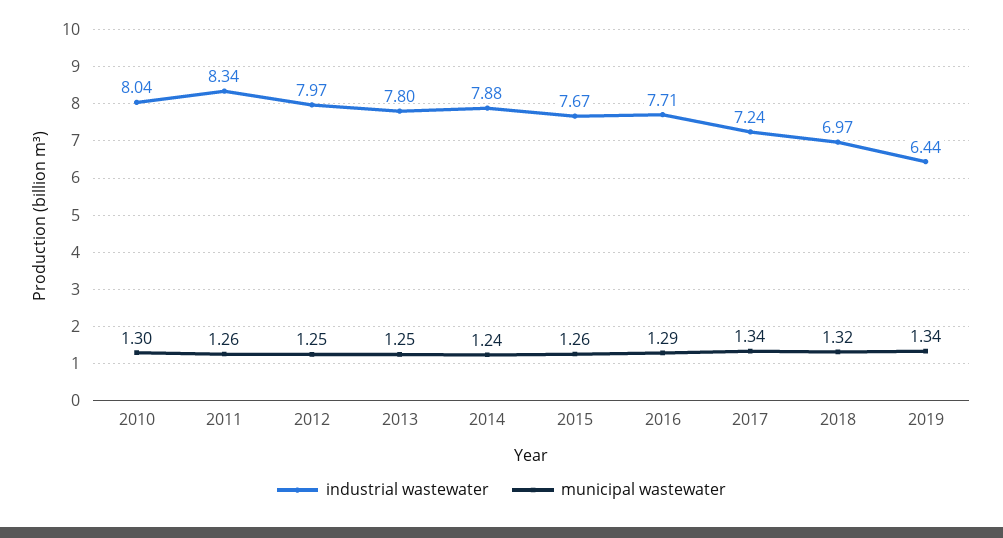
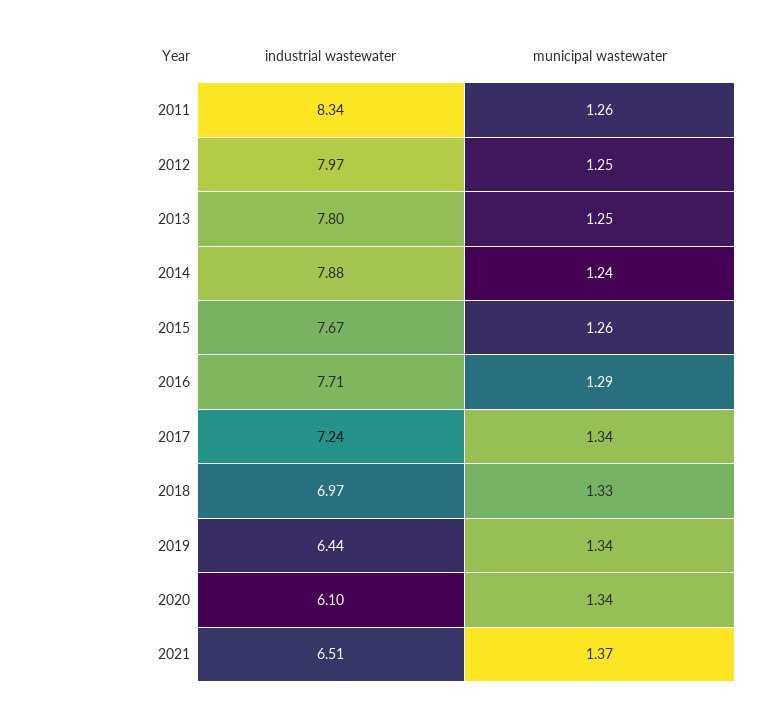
industrial wastewater, 2010: 8.04 -> none
municipal wastewater, 2010: 1.3 -> none
municipal wastewater, 2018: 1.32 -> 1.33
industrial wastewater, 2020: none -> 6.1
municipal wastewater, 2020: none -> 1.34
industrial wastewater, 2021: none -> 6.51
municipal wastewater, 2021: none -> 1.37

